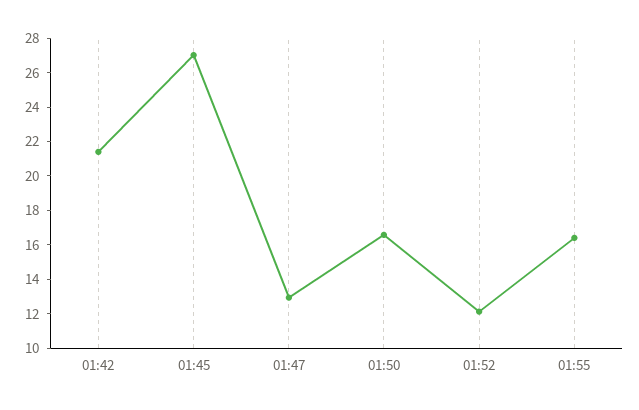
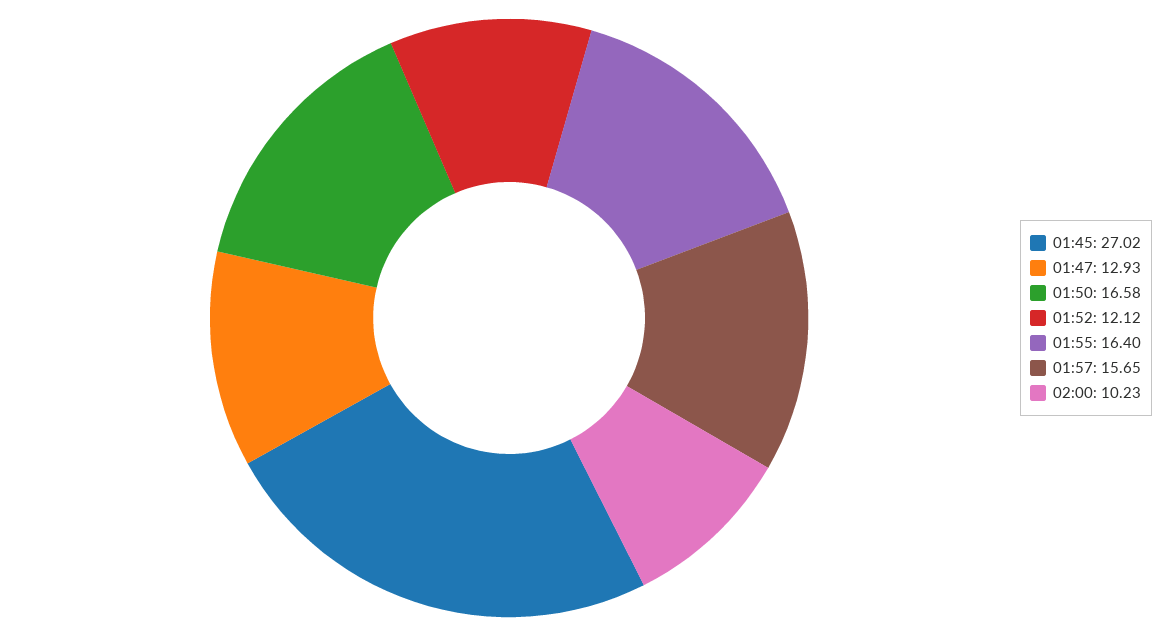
01:42: 21.5 -> none
01:57: none -> 15.65
02:00: none -> 10.23

